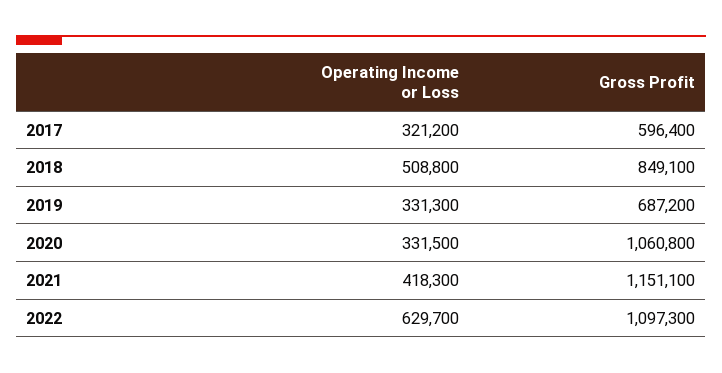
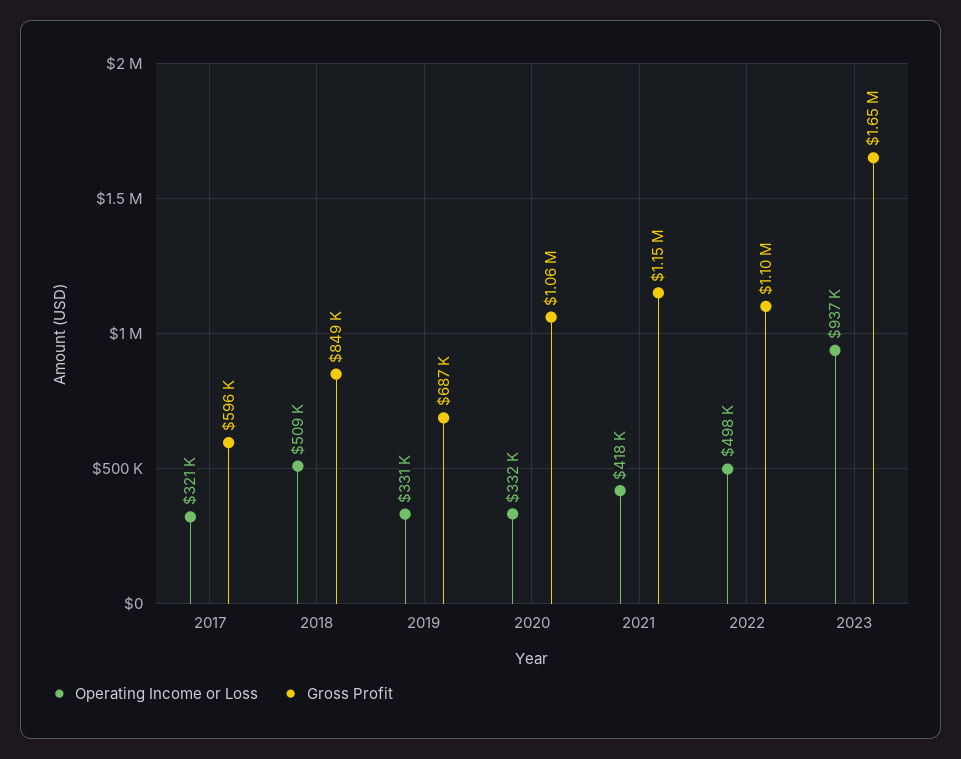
Operating Income or Loss, 2022: 629700 -> 498000
Operating Income or Loss, 2023: none -> 937000
Gross Profit, 2023: none -> 1650000

